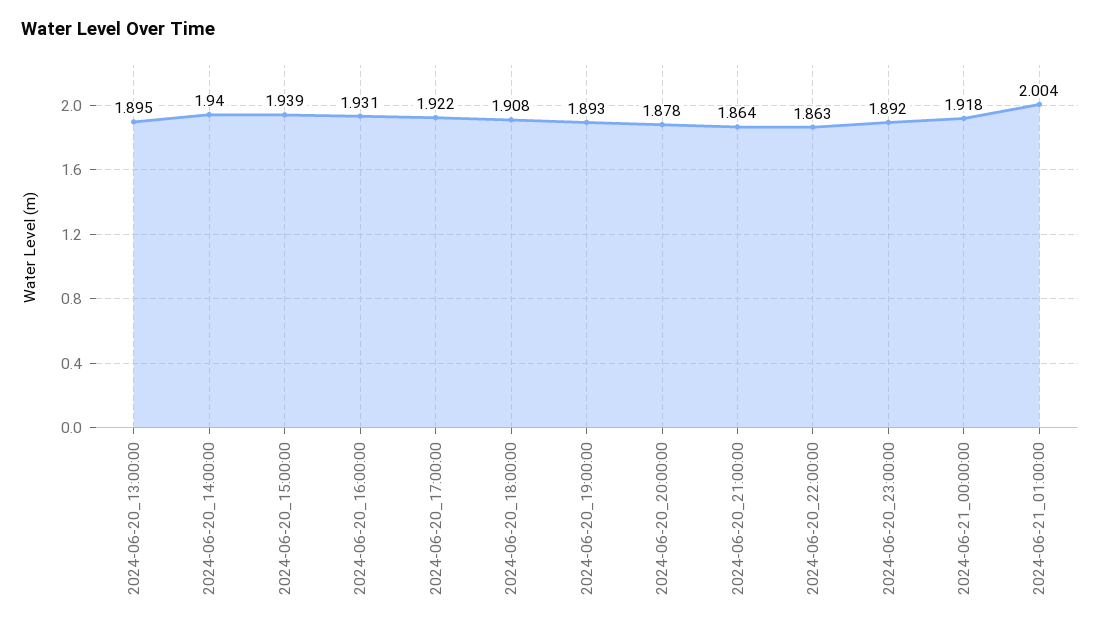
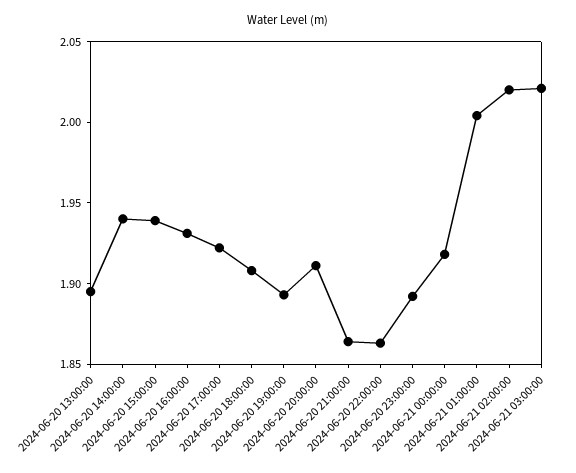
2024-06-20_20:00:00: 1.878 -> 1.91
2024-06-21 02:00:00: none -> 2.02
2024-06-21 03:00:00: none -> 2.02

